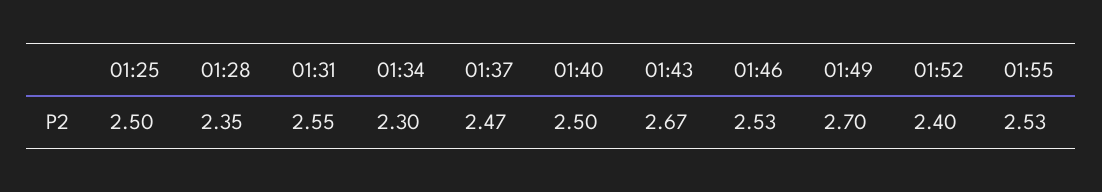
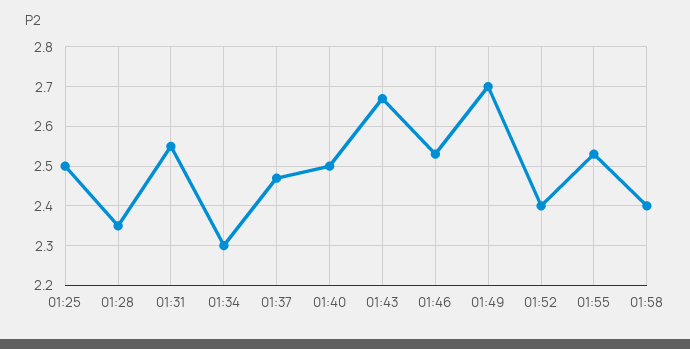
01:58: none -> 2.4

